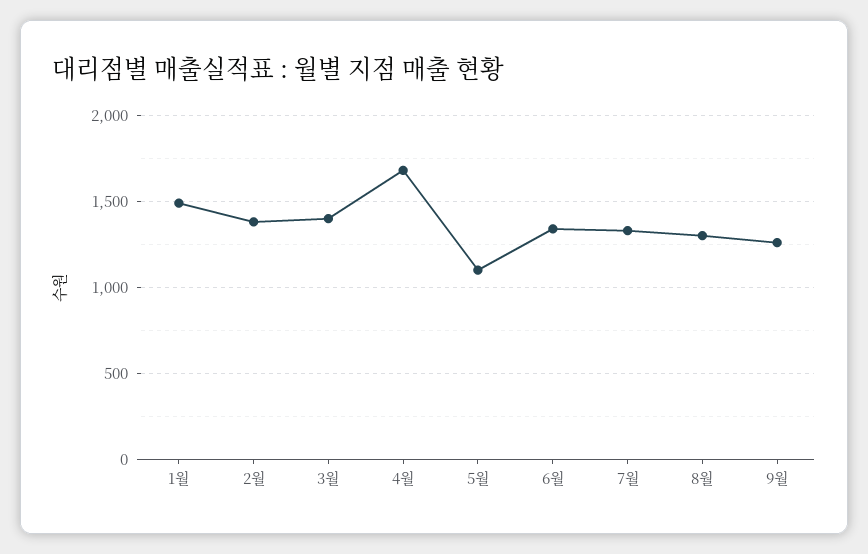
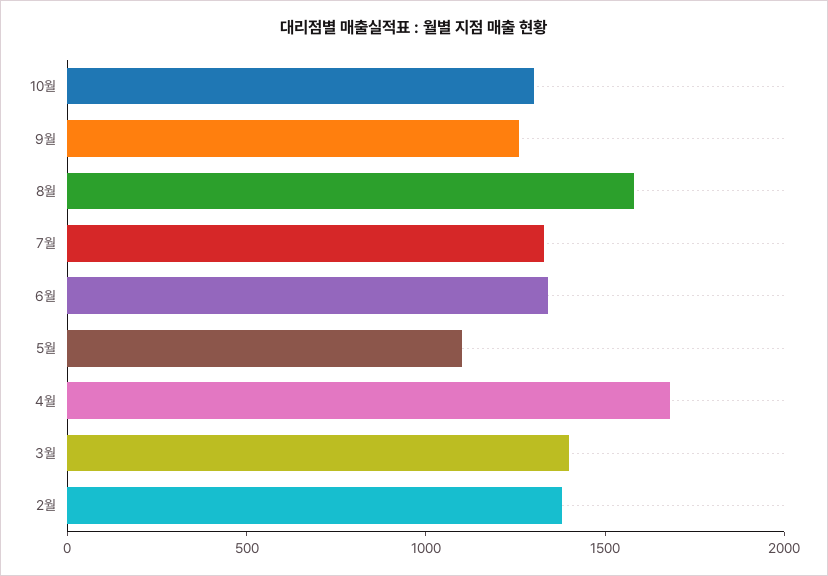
1월: 1500 -> none
8월: 1300 -> 1600
10월: none -> 1300

